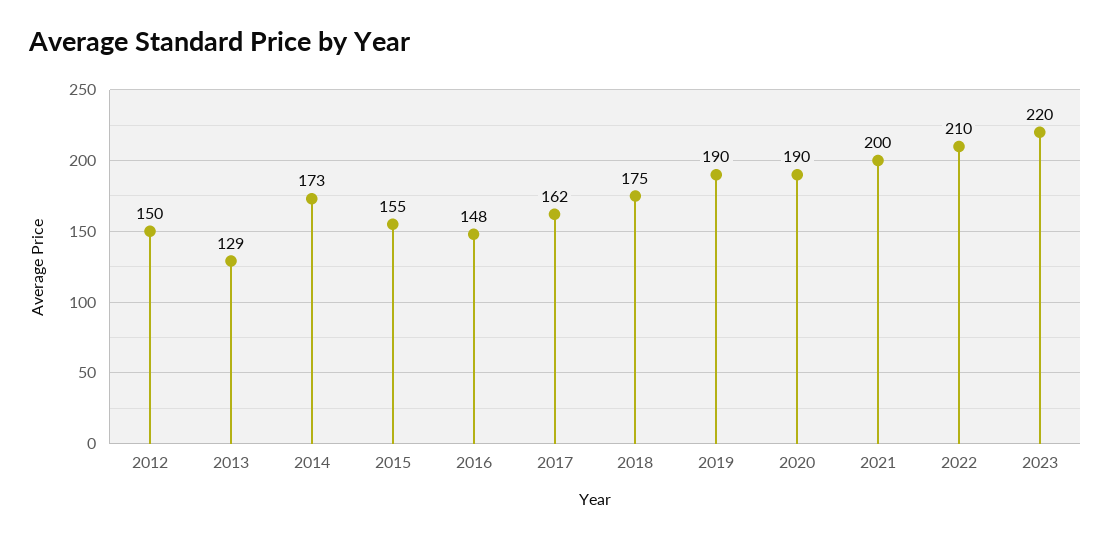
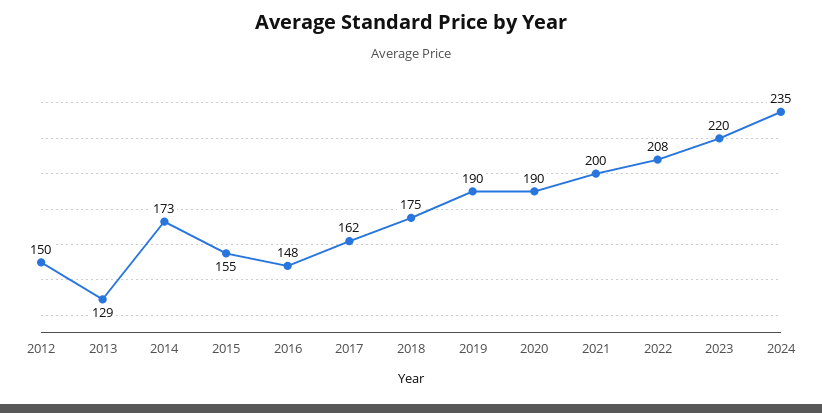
2022: 210 -> 208
2024: none -> 235

